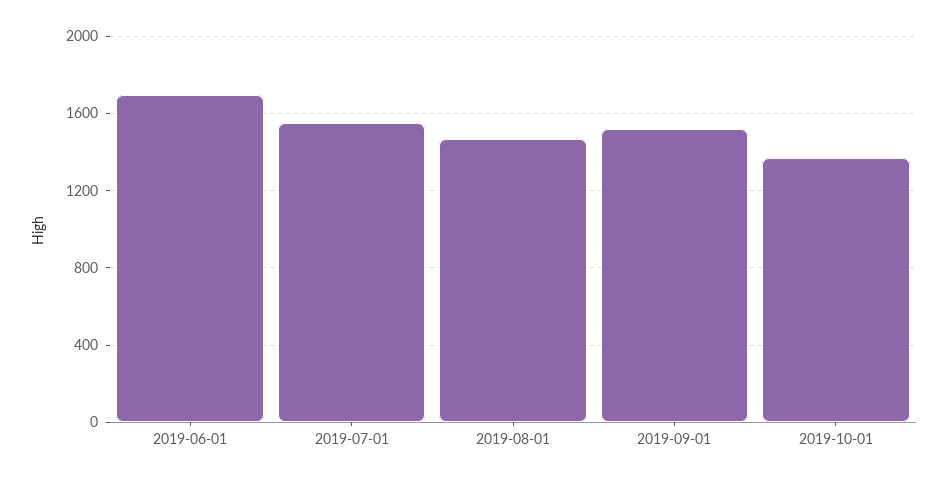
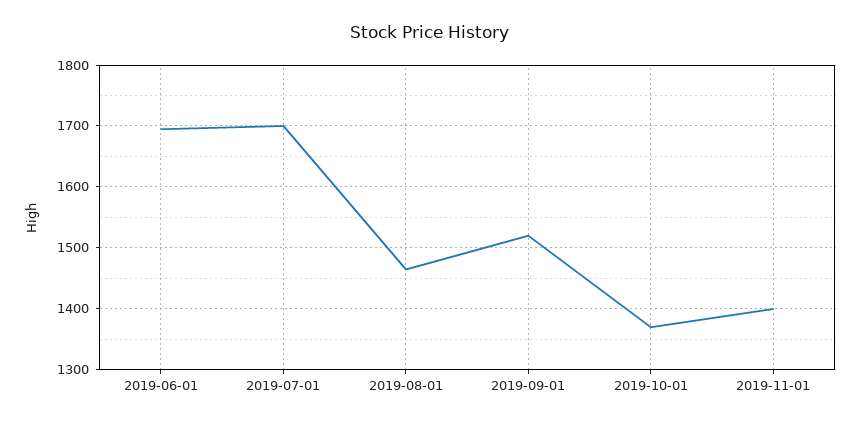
2019-07-01: 1550 -> 1700
2019-11-01: none -> 1400

